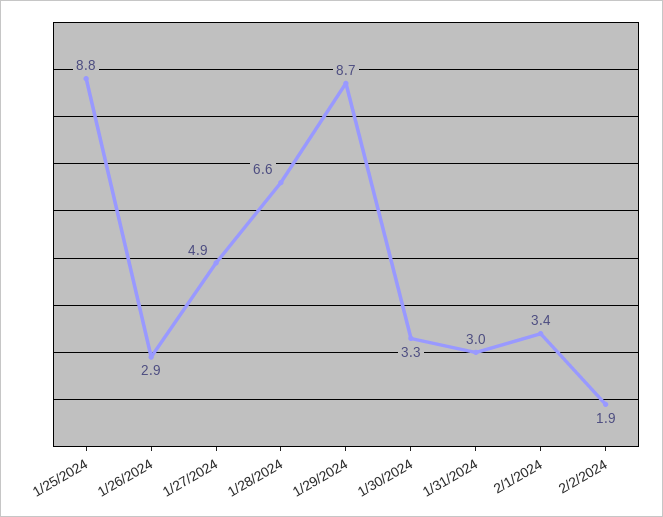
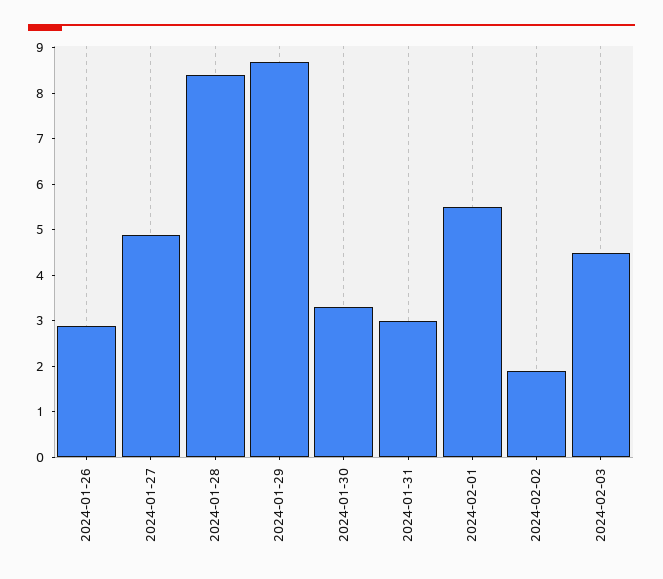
1/25/2024: 8.8 -> none
1/28/2024: 6.6 -> 8.5
2/1/2024: 3.4 -> 5.5
2024-02-03: none -> 4.5

